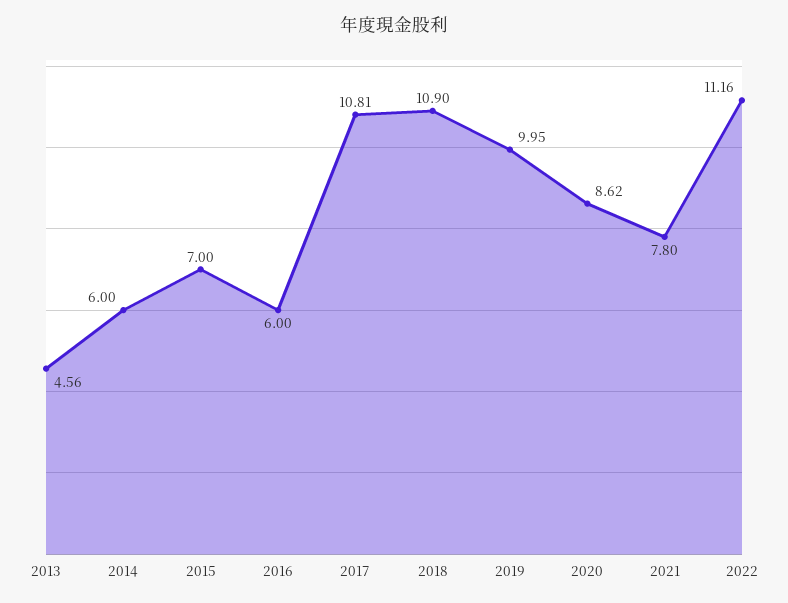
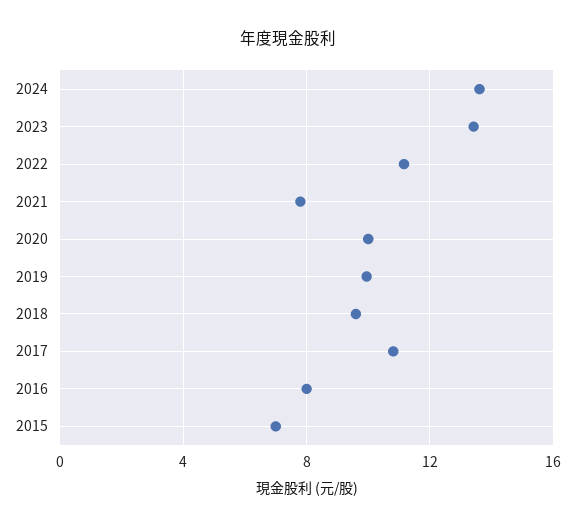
2013: 4.56 -> none
2014: 6 -> none
2016: 6 -> 8
2018: 10.9 -> 9.5
2020: 8.62 -> 10
2024: none -> 13.5
2023: none -> 13.5

